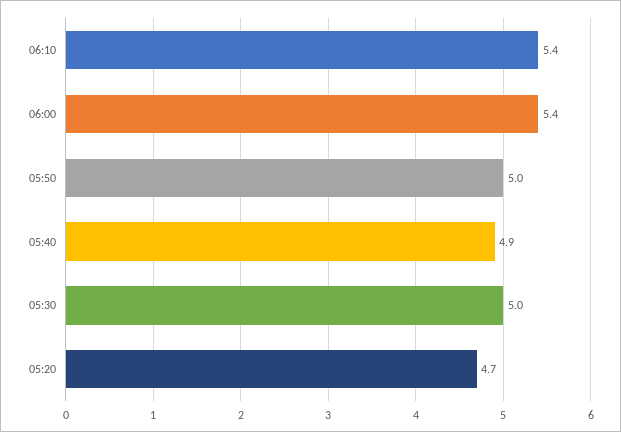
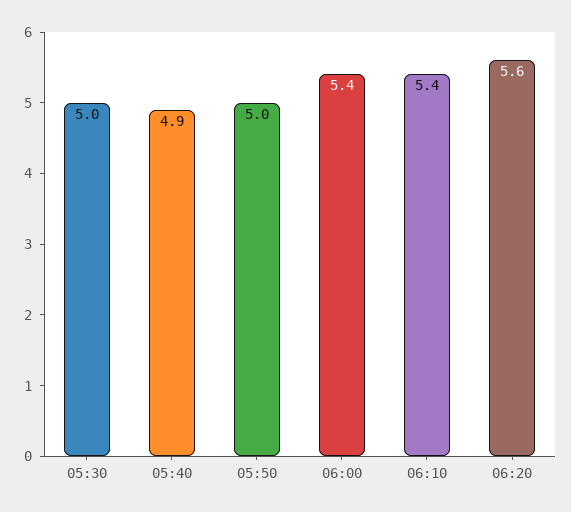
05:20: 4.7 -> none
06:20: none -> 5.6

